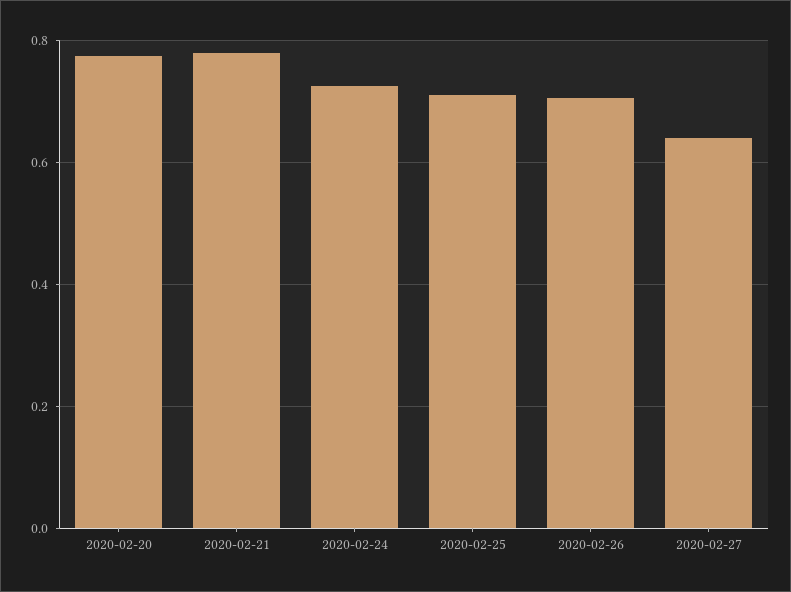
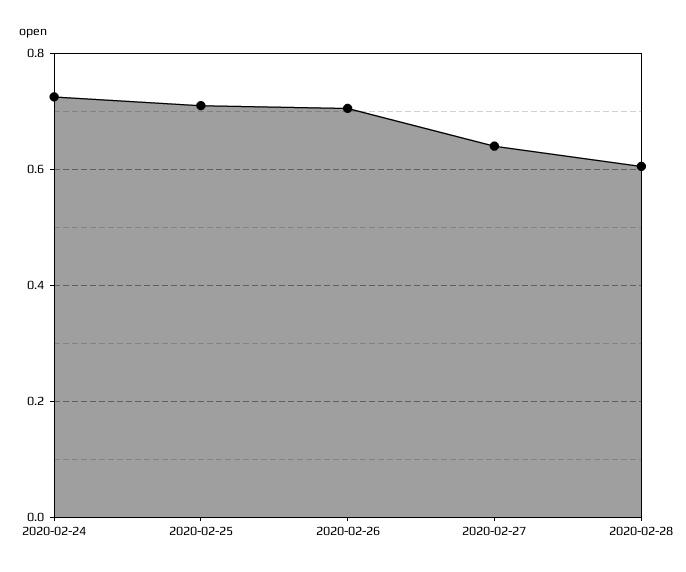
2020-02-20: 0.78 -> none
2020-02-21: 0.78 -> none
2020-02-28: none -> 0.6

